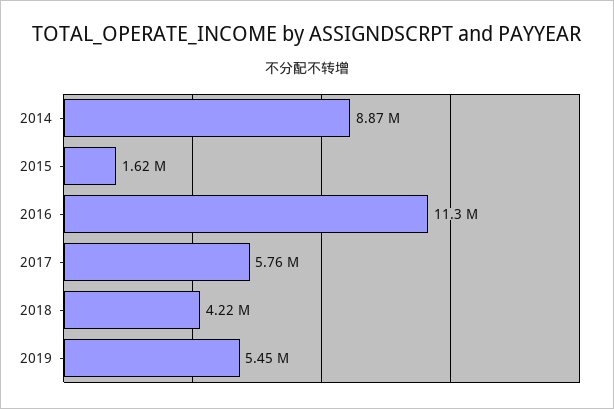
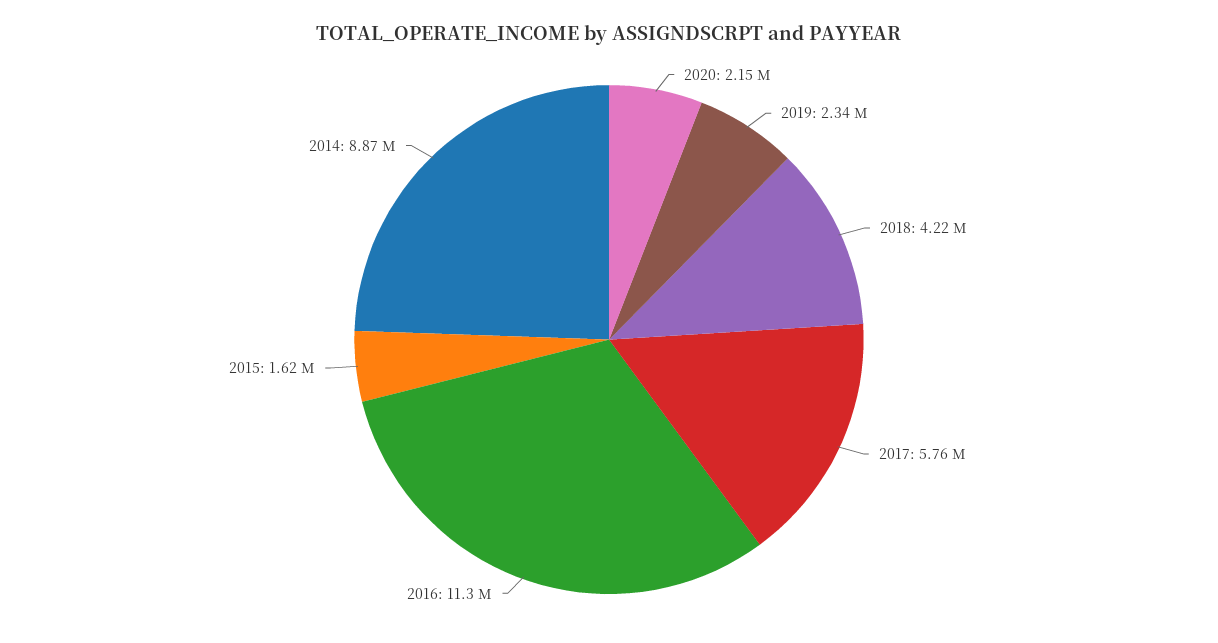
2019: 5450000 -> 2340000
2020: none -> 2150000

